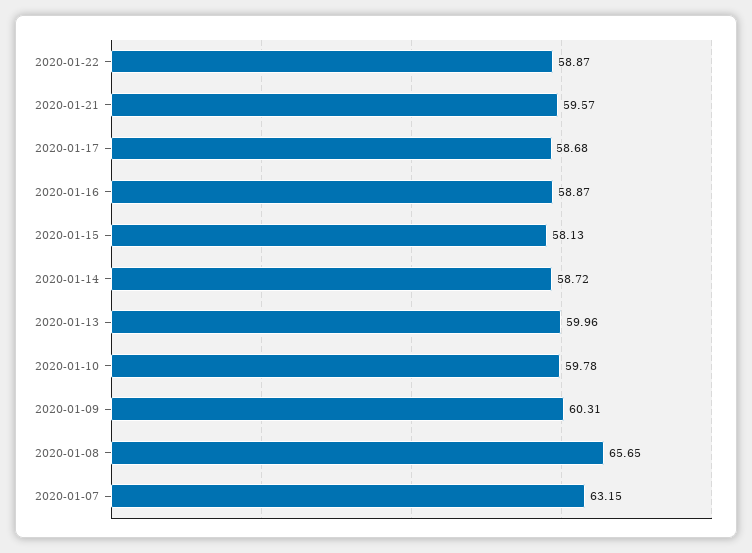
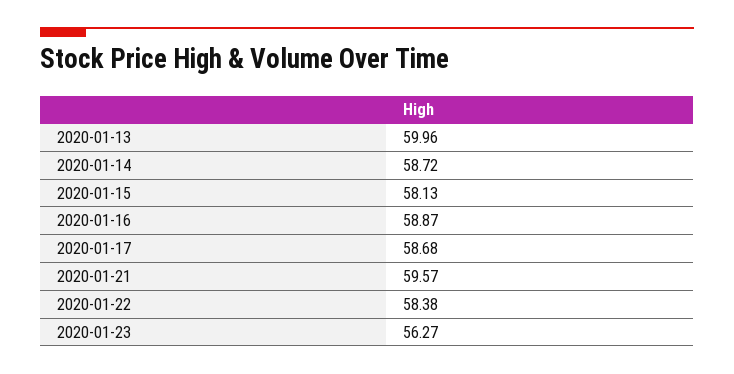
2020-01-22: 58.87 -> 58.38
2020-01-10: 59.78 -> none
2020-01-09: 60.31 -> none
2020-01-08: 65.65 -> none
2020-01-07: 63.15 -> none
2020-01-23: none -> 56.27

